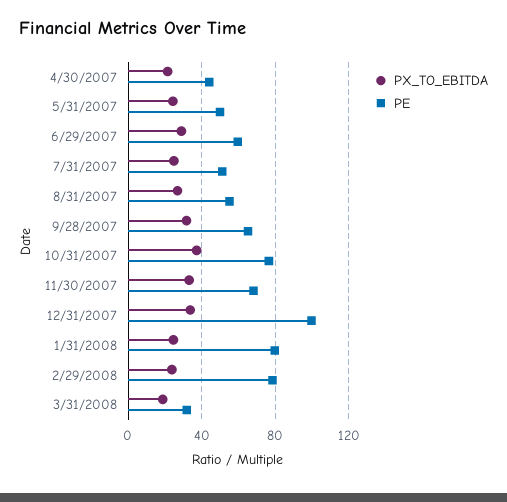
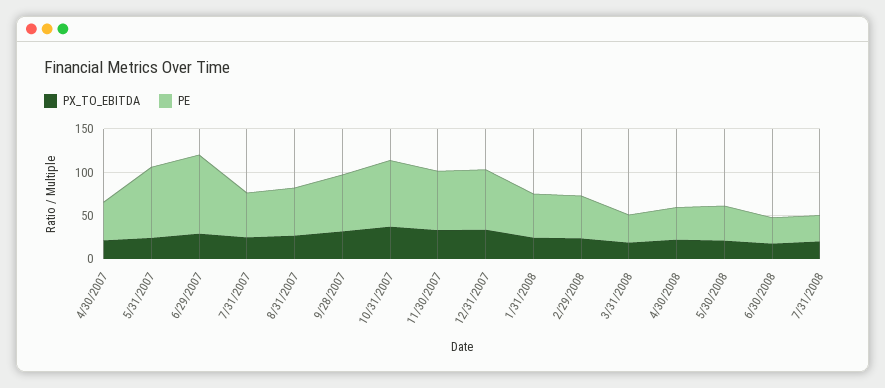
PE, 5/31/2007: 50 -> 80
PE, 6/29/2007: 60 -> 90
PE, 12/31/2007: 100 -> 70
PE, 1/31/2008: 80 -> 50
PE, 2/29/2008: 80 -> 50
PX_TO_EBITDA, 4/30/2008: none -> 20
PE, 4/30/2008: none -> 40
PX_TO_EBITDA, 5/30/2008: none -> 20
PE, 5/30/2008: none -> 40
PX_TO_EBITDA, 6/30/2008: none -> 20
PE, 6/30/2008: none -> 30
PX_TO_EBITDA, 7/31/2008: none -> 20
PE, 7/31/2008: none -> 30

